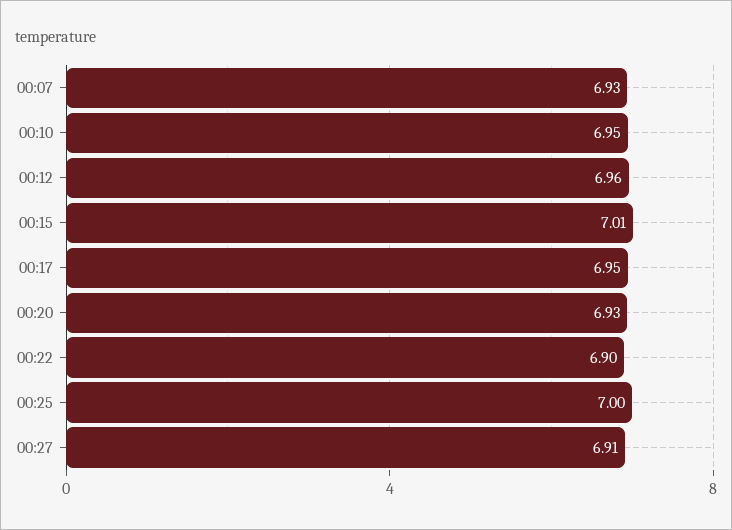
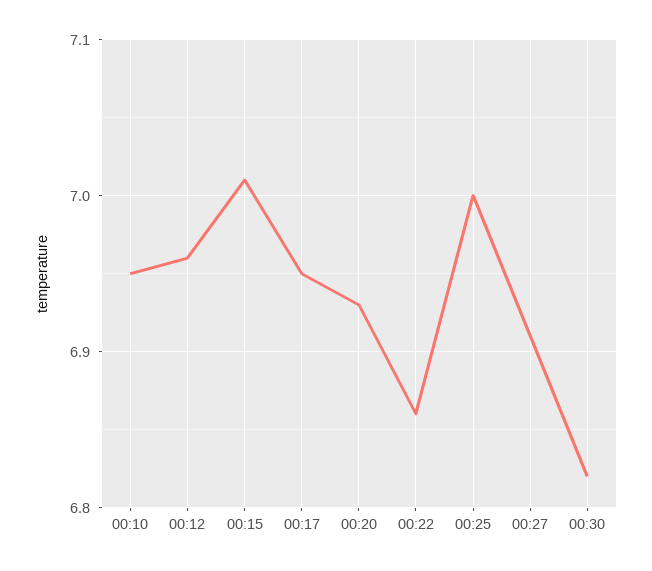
00:07: 6.93 -> none
00:22: 6.9 -> 6.86
00:30: none -> 6.82

